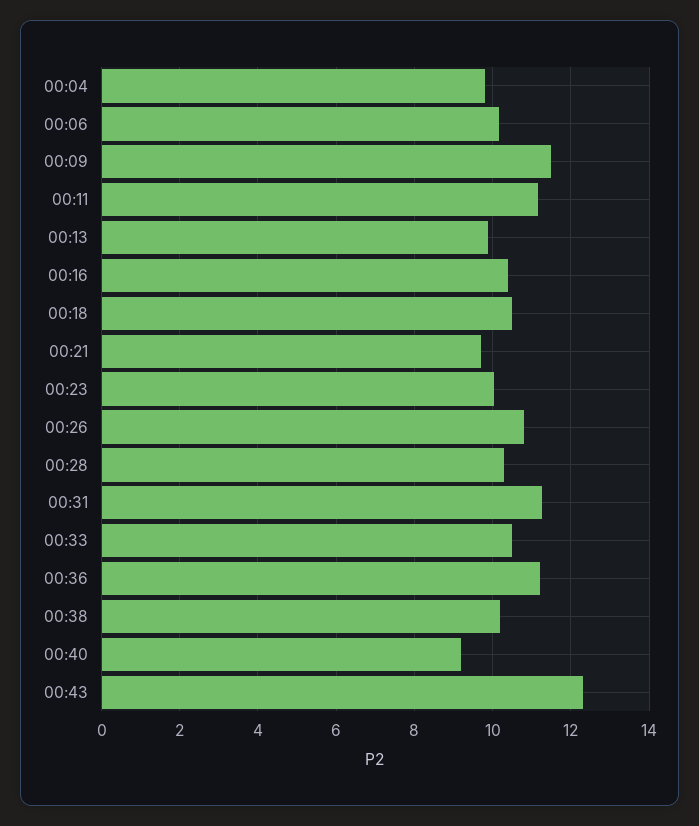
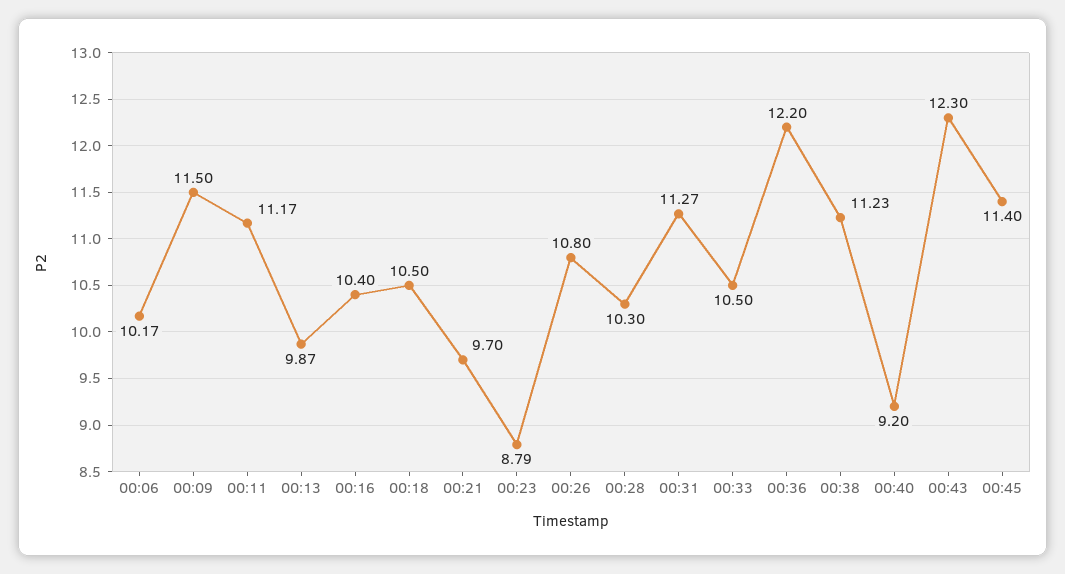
00:04: 9.8 -> none
00:23: 10 -> 8.79
00:36: 11.2 -> 12.2
00:38: 10.2 -> 11.23
00:45: none -> 11.4

